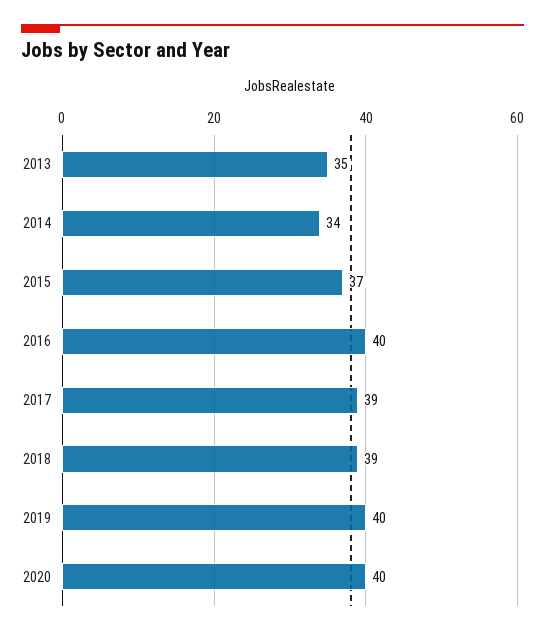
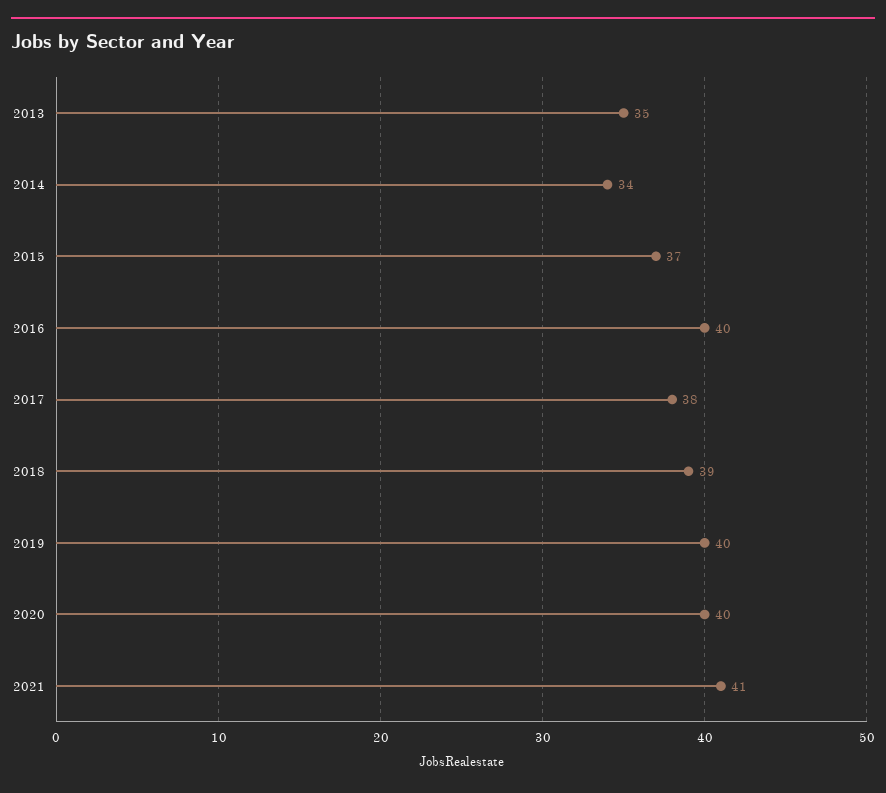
2017: 39 -> 38
2021: none -> 41

